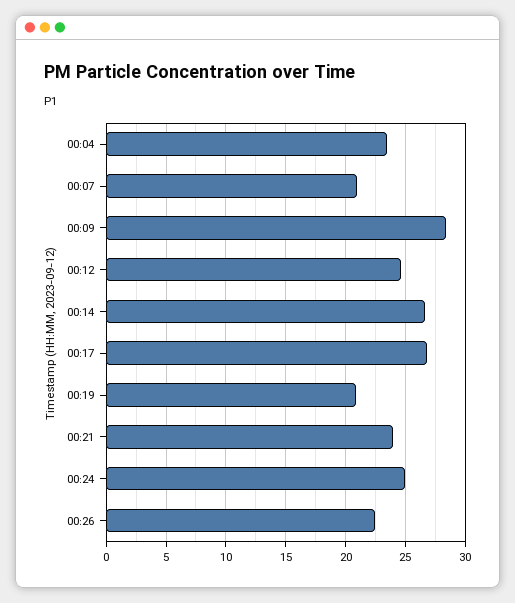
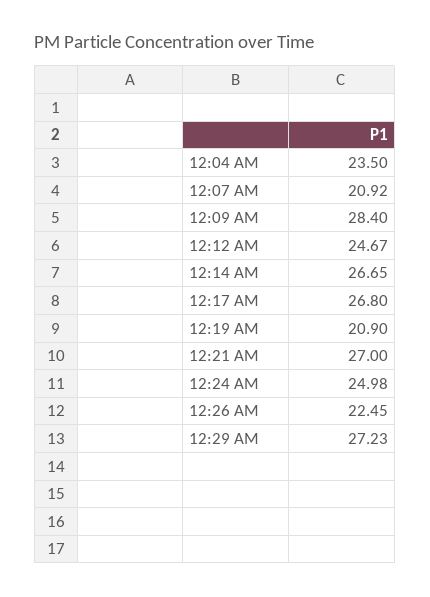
00:21: 24 -> 27
12:29 AM: none -> 27.23

